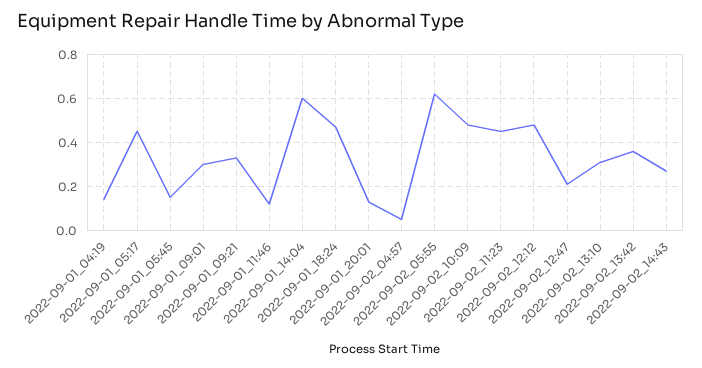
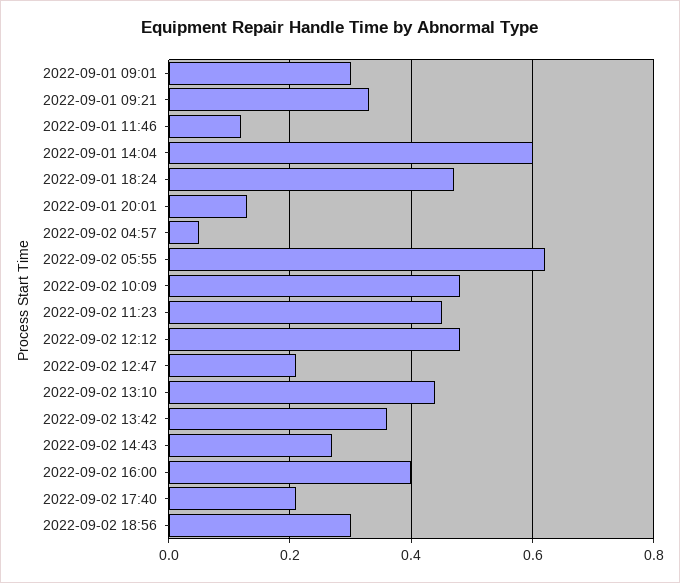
2022-09-01_04:19: 0.15 -> none
2022-09-01_05:17: 0.45 -> none
2022-09-01_05:45: 0.15 -> none
2022-09-02_13:10: 0.3 -> 0.45
2022-09-02 16:00: none -> 0.4
2022-09-02 17:40: none -> 0.2
2022-09-02 18:56: none -> 0.3

